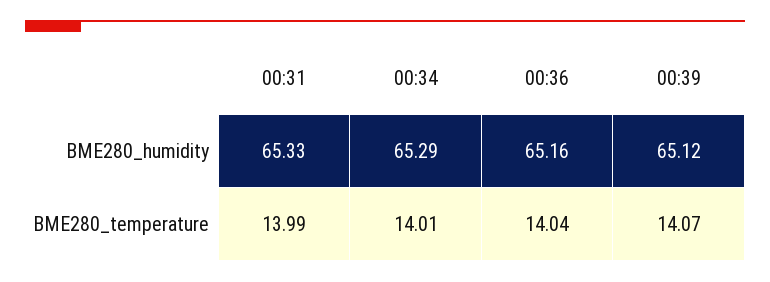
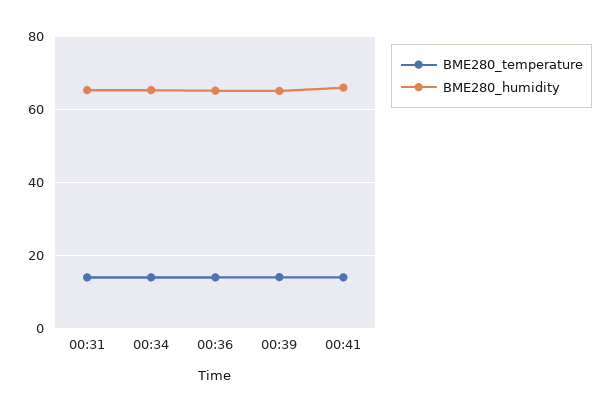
BME280_temperature, 00:41: none -> 14
BME280_humidity, 00:41: none -> 66

